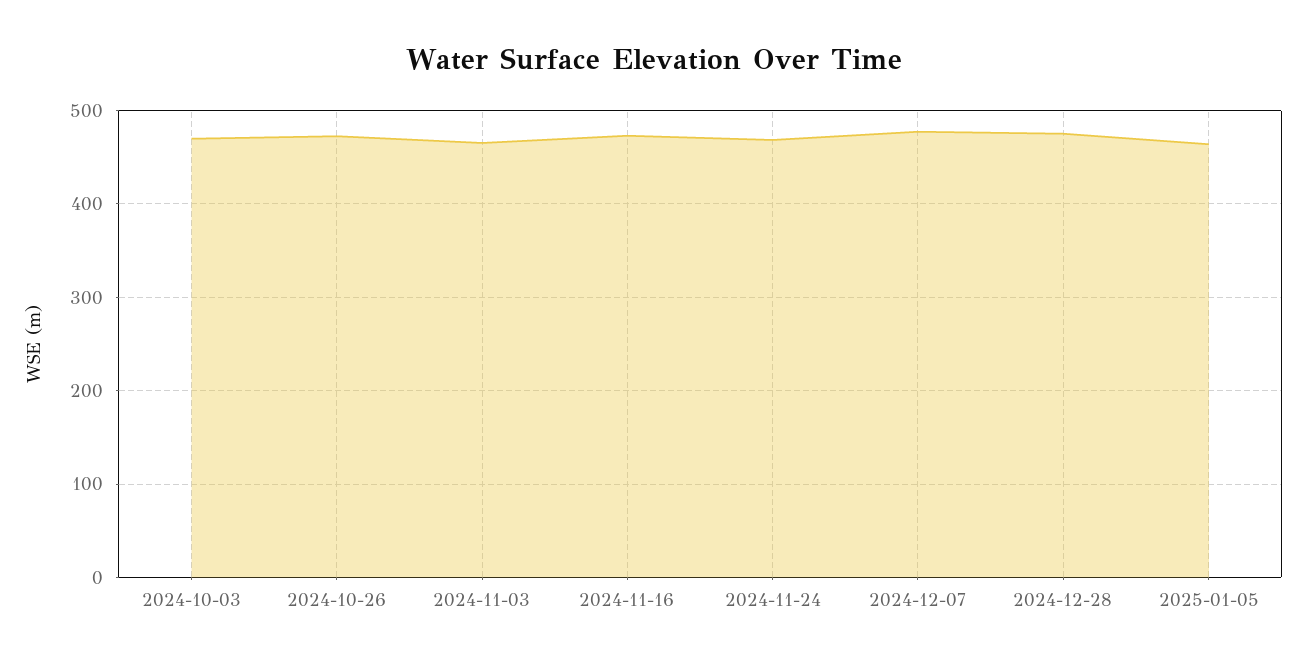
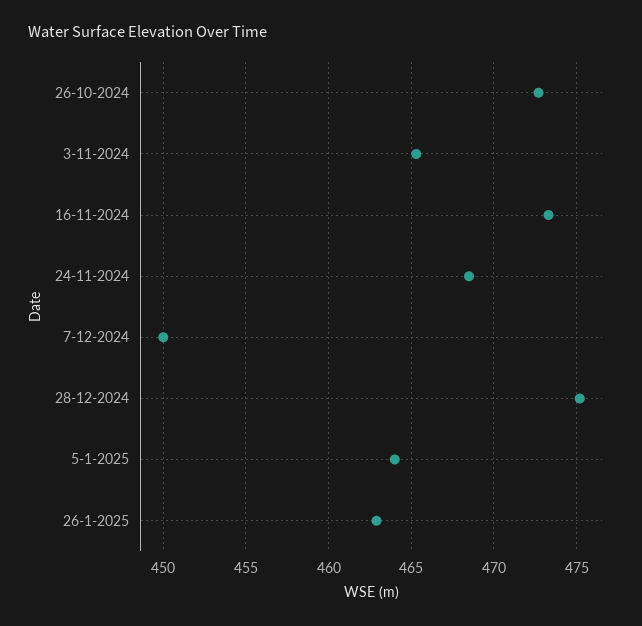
2024-10-03: 470 -> none
2024-12-07: 480 -> 450
26-1-2025: none -> 463

